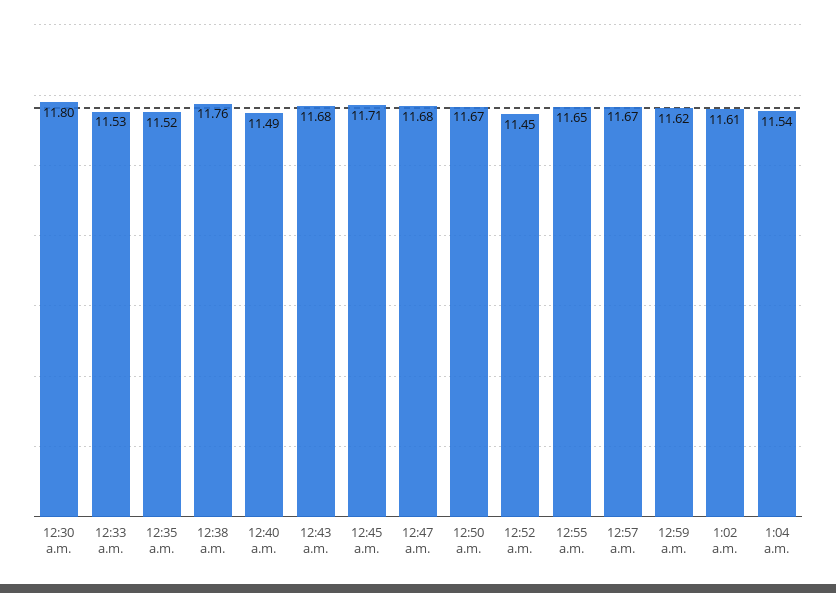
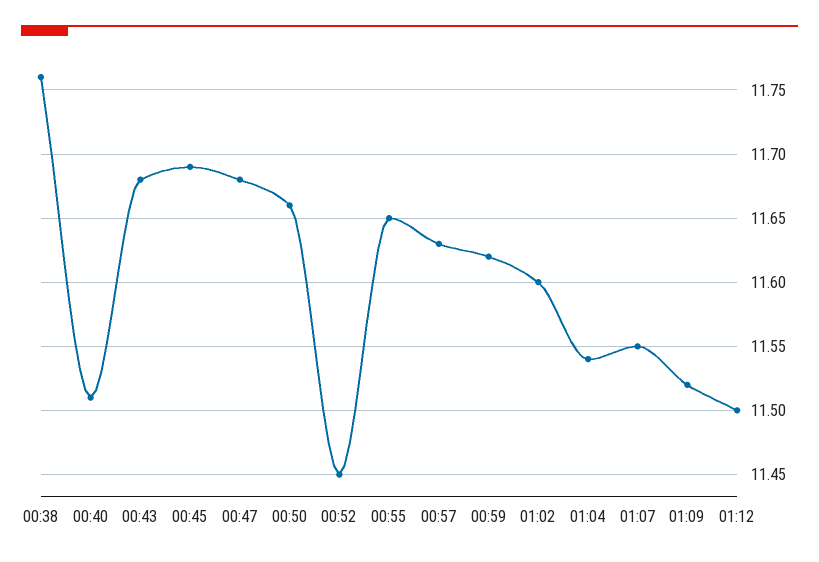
12:30 a.m.: 11.8 -> none
12:33 a.m.: 11.53 -> none
12:35 a.m.: 11.52 -> none
12:40 a.m.: 11.49 -> 11.51
12:45 a.m.: 11.71 -> 11.69
12:50 a.m.: 11.67 -> 11.66
12:57 a.m.: 11.67 -> 11.63
1:02 a.m.: 11.61 -> 11.6
01:07: none -> 11.55
01:09: none -> 11.52
01:12: none -> 11.5

